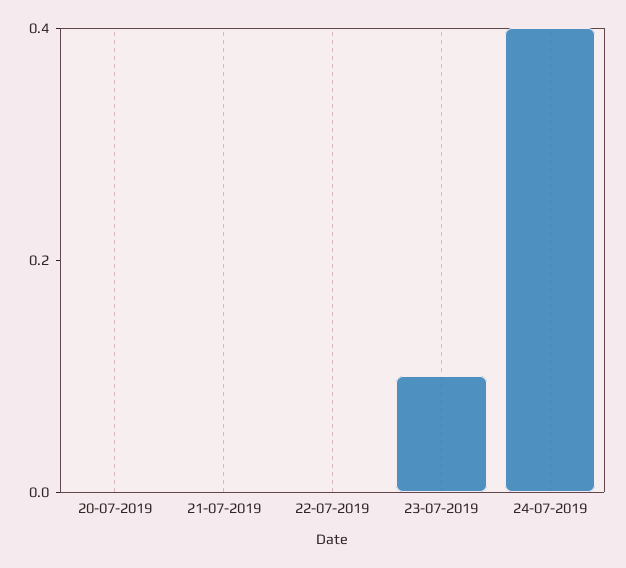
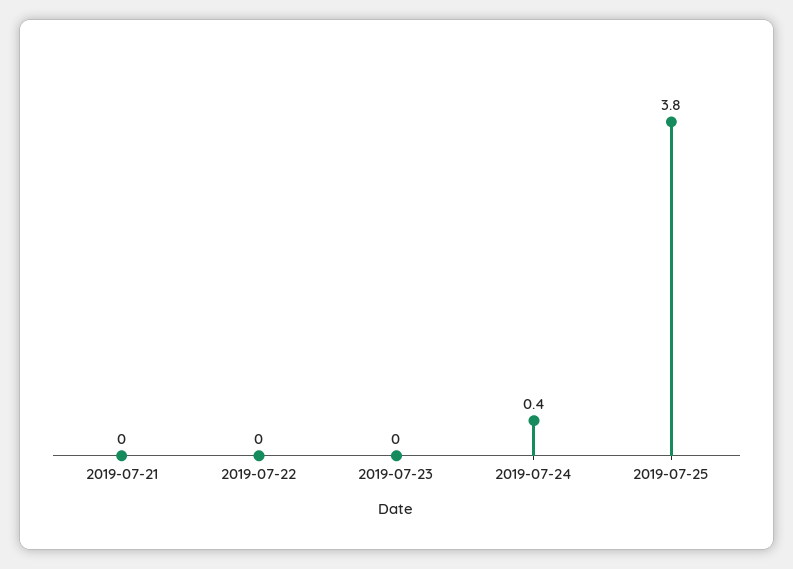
20-07-2019: 0 -> none
23-07-2019: 0.1 -> 0
2019-07-25: none -> 3.8

